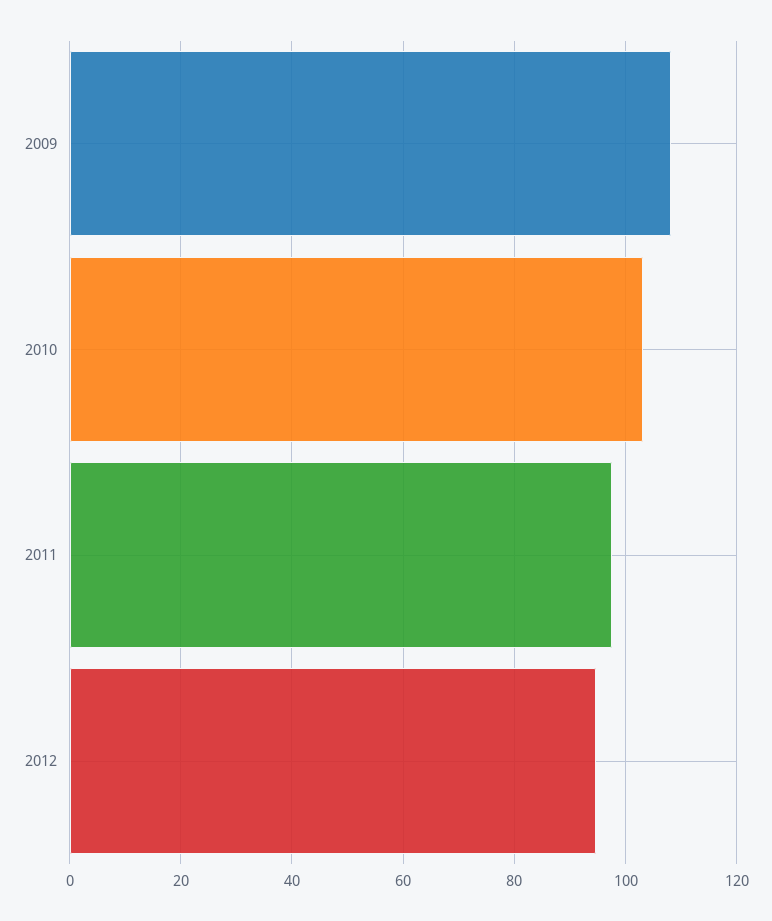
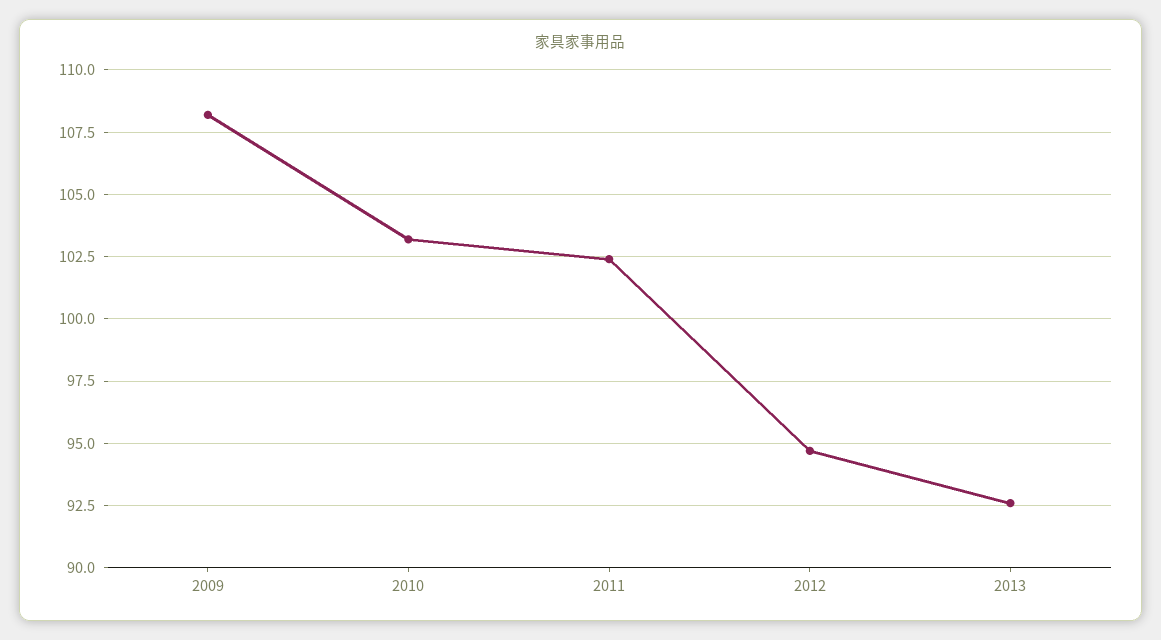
2011: 98 -> 102.5
2013: none -> 92.5

